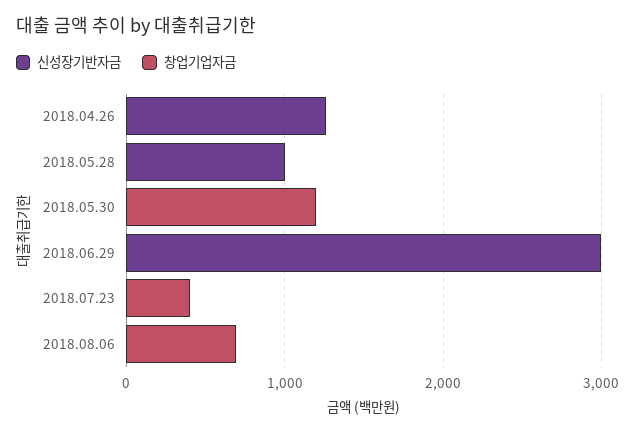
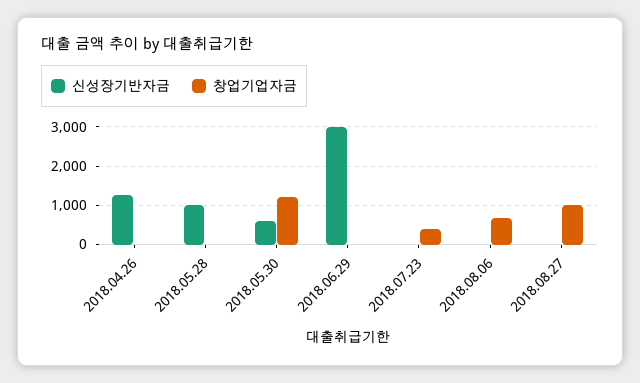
신성장기반자금, 2018.05.30: 0 -> 600
신성장기반자금, 2018.08.27: none -> 0
창업기업자금, 2018.08.27: none -> 1000

